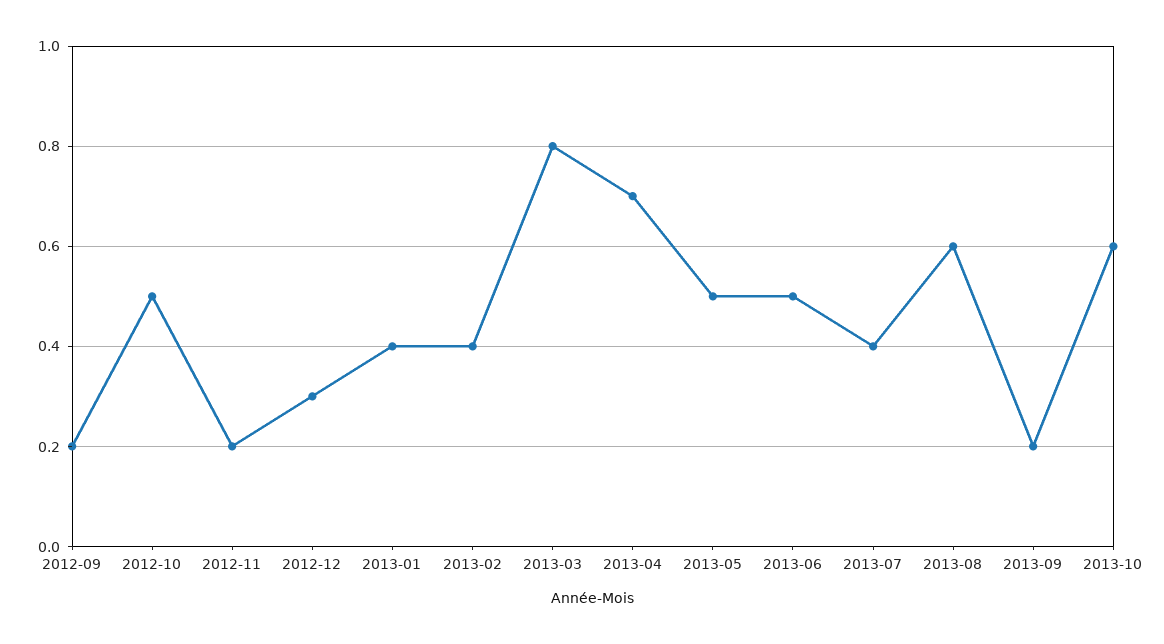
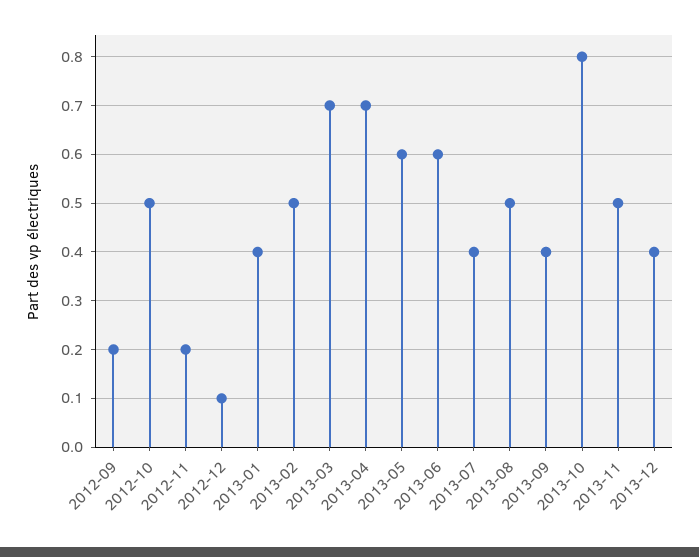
2012-12: 0.3 -> 0.1
2013-02: 0.4 -> 0.5
2013-03: 0.8 -> 0.7
2013-05: 0.5 -> 0.6
2013-06: 0.5 -> 0.6
2013-08: 0.6 -> 0.5
2013-09: 0.2 -> 0.4
2013-10: 0.6 -> 0.8
2013-11: none -> 0.5
2013-12: none -> 0.4

